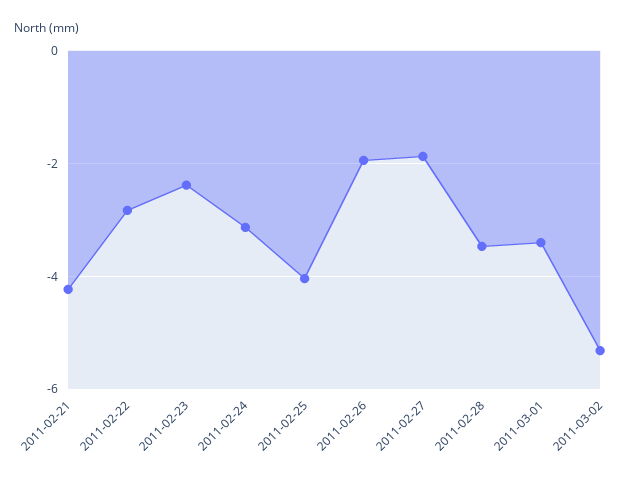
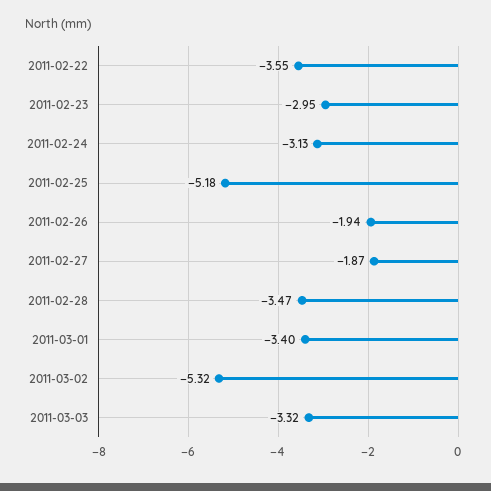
2011-02-21: -4.2 -> none
2011-02-22: -2.8 -> -3.55
2011-02-23: -2.4 -> -2.95
2011-02-25: -4 -> -5.18
2011-03-03: none -> -3.32

